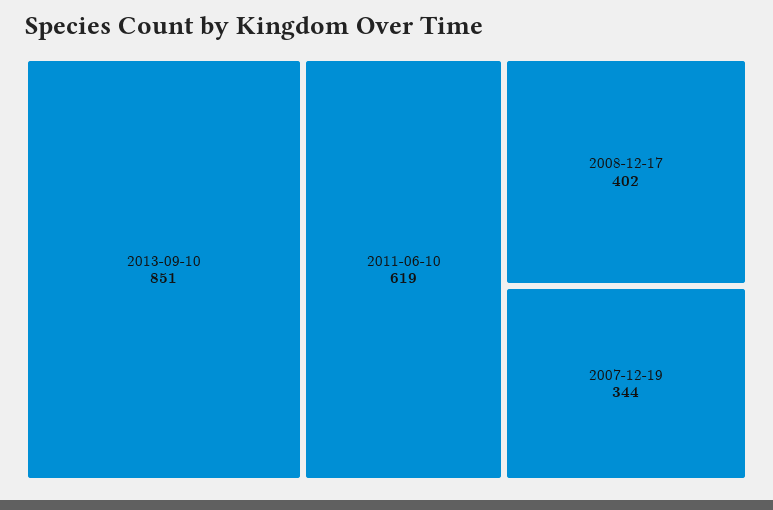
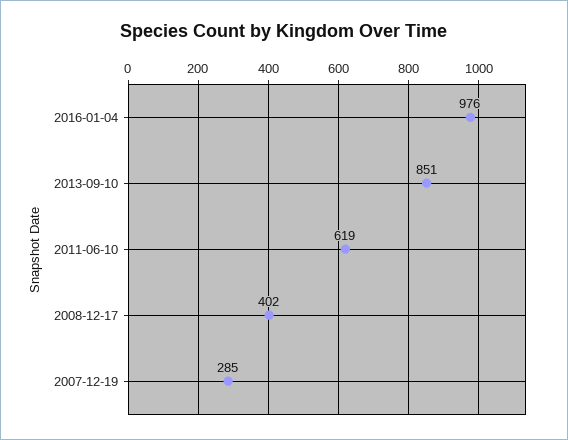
2007-12-19: 344 -> 285
2016-01-04: none -> 976

